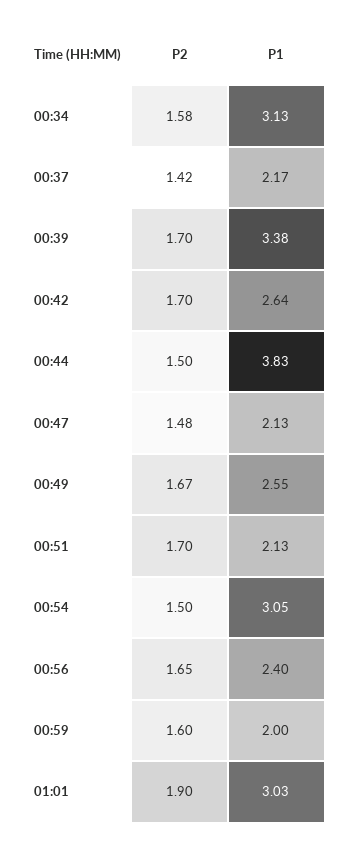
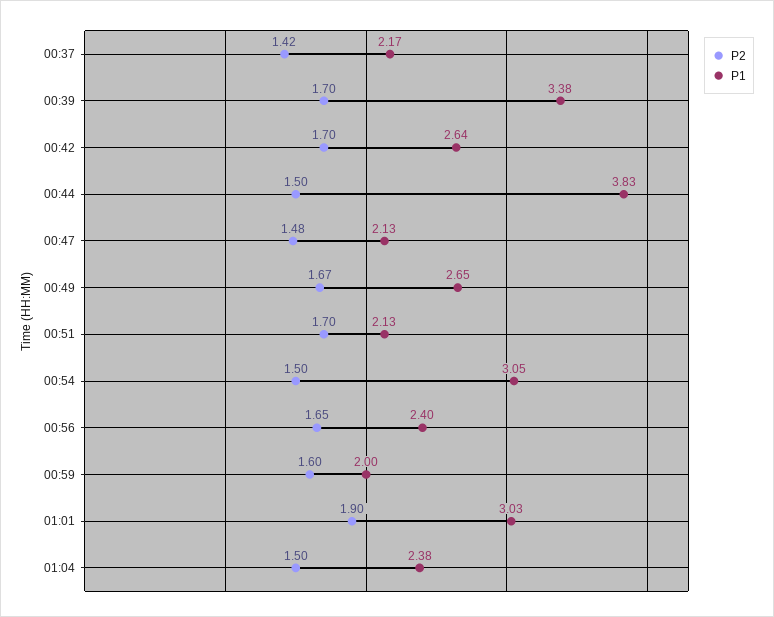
P2, 00:34: 1.58 -> none
P1, 00:34: 3.13 -> none
P1, 00:49: 2.55 -> 2.65
P2, 01:04: none -> 1.5
P1, 01:04: none -> 2.38

